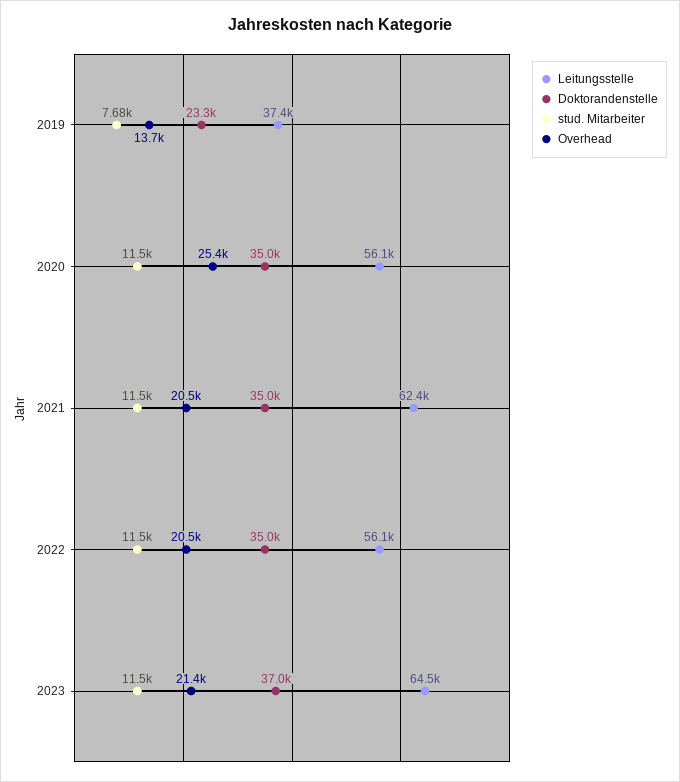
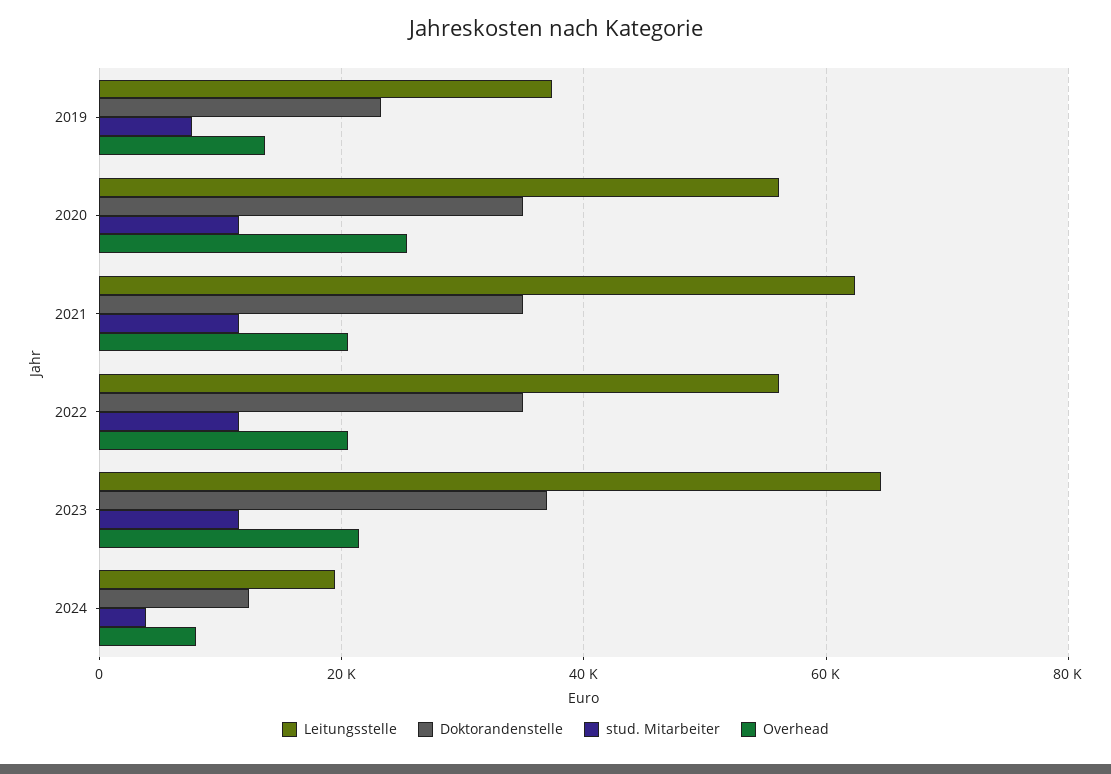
Leitungsstelle, 2024: none -> 20000
Doktorandenstelle, 2024: none -> 12000
stud. Mitarbeiter, 2024: none -> 4000
Overhead, 2024: none -> 8000

